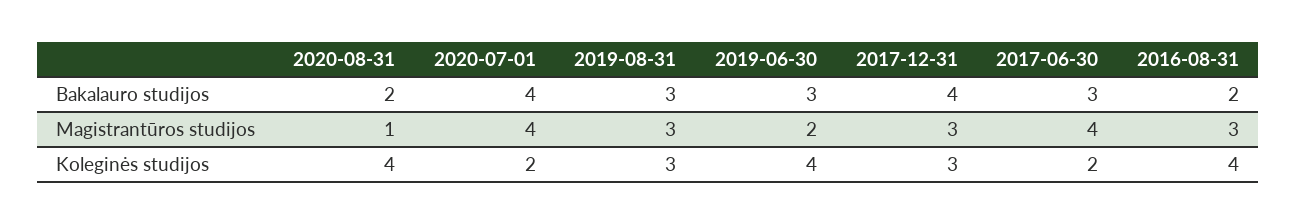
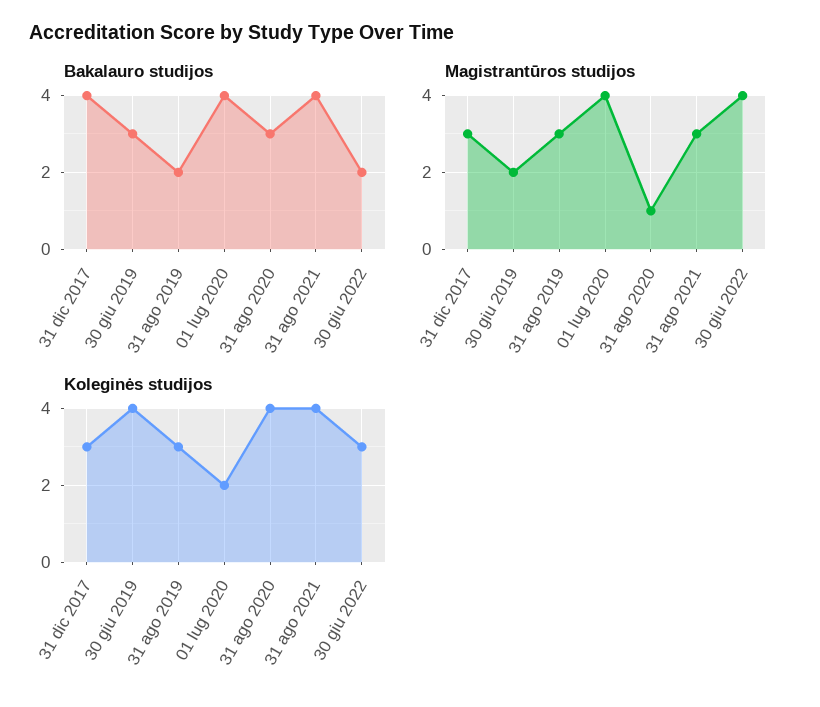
Bakalauro studijos, 2020-08-31: 2 -> 3
Bakalauro studijos, 2019-08-31: 3 -> 2
Bakalauro studijos, 2017-06-30: 3 -> none
Bakalauro studijos, 2016-08-31: 2 -> none
Magistrantūros studijos, 2017-06-30: 4 -> none
Magistrantūros studijos, 2016-08-31: 3 -> none
Koleginės studijos, 2017-06-30: 2 -> none
Koleginės studijos, 2016-08-31: 4 -> none
Bakalauro studijos, 31 ago 2021: none -> 4
Bakalauro studijos, 30 giu 2022: none -> 2
Magistrantūros studijos, 31 ago 2021: none -> 3
Magistrantūros studijos, 30 giu 2022: none -> 4
Koleginės studijos, 31 ago 2021: none -> 4
Koleginės studijos, 30 giu 2022: none -> 3

